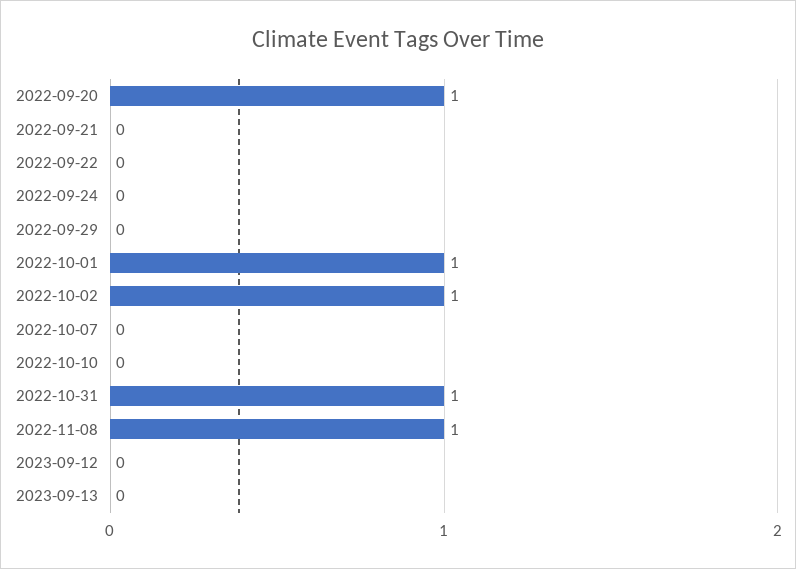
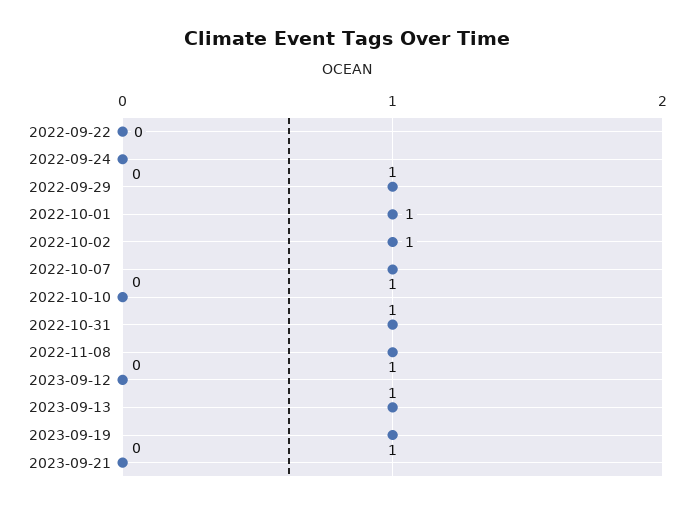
2022-09-20: 1 -> none
2022-09-21: 0 -> none
2022-09-29: 0 -> 1
2022-10-07: 0 -> 1
2023-09-13: 0 -> 1
2023-09-19: none -> 1
2023-09-21: none -> 0

